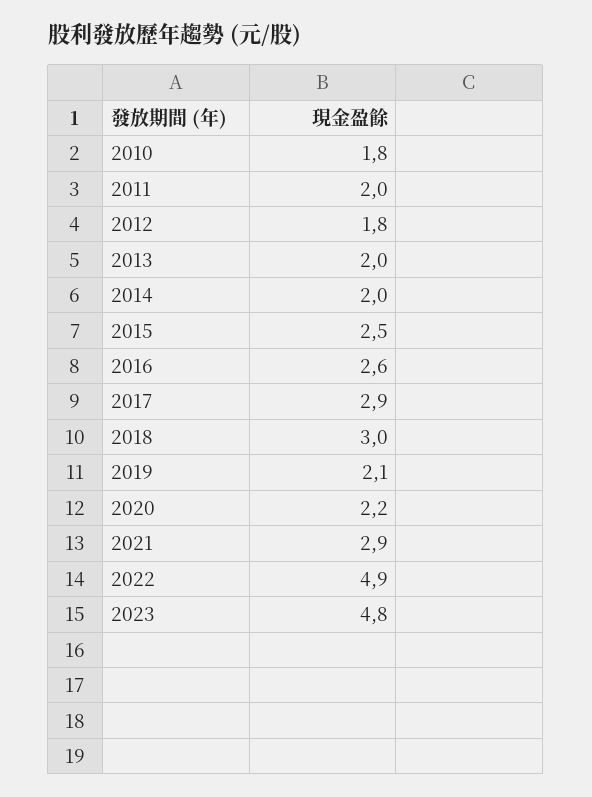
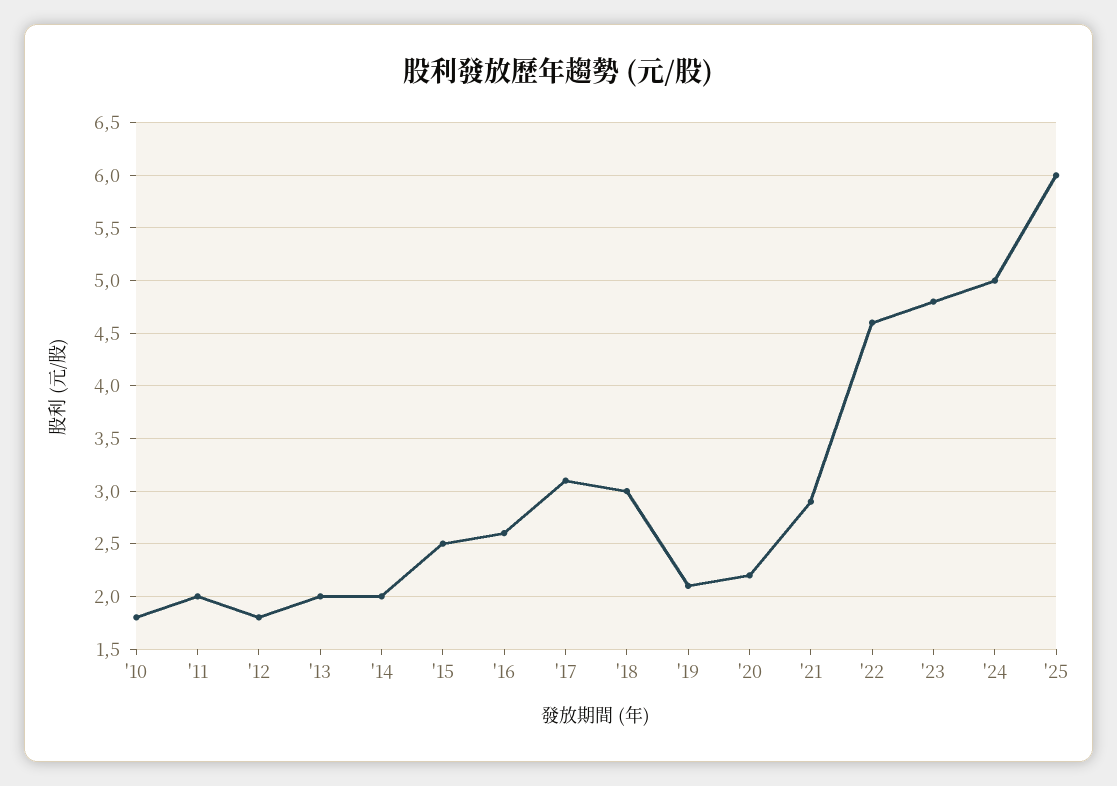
2017: 2.9 -> 3.1
2022: 4.9 -> 4.6
'24: none -> 5
'25: none -> 6

